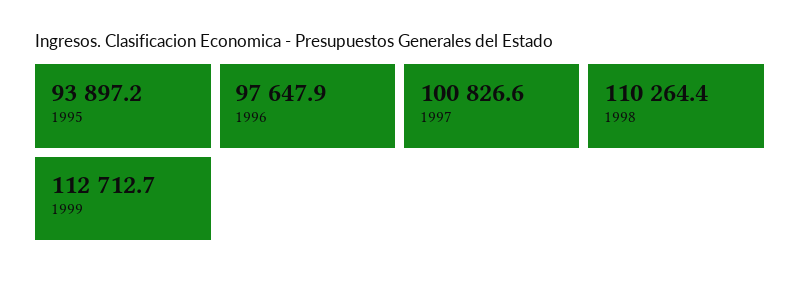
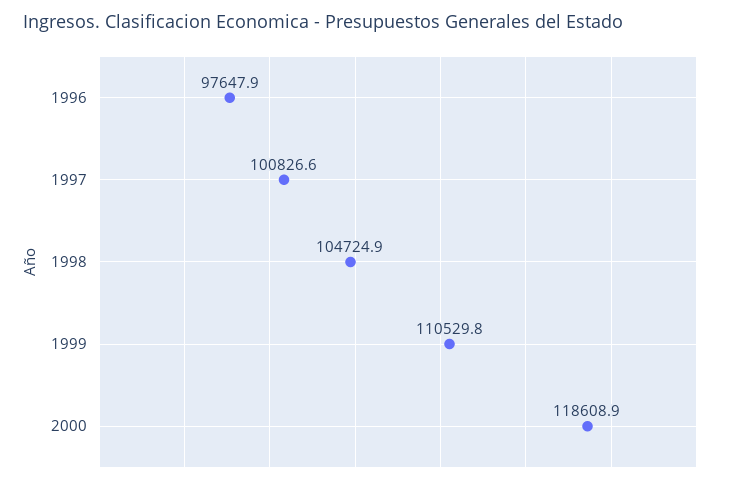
1995: 93897.2 -> none
1998: 110264.4 -> 104724.9
1999: 112712.7 -> 110529.8
2000: none -> 118608.9

